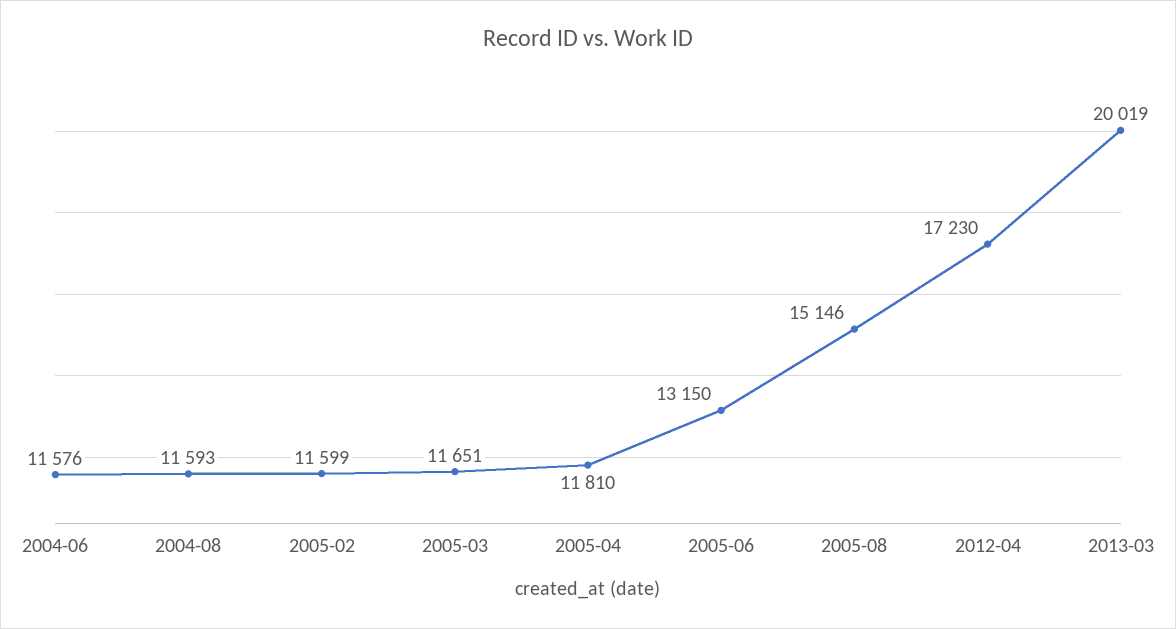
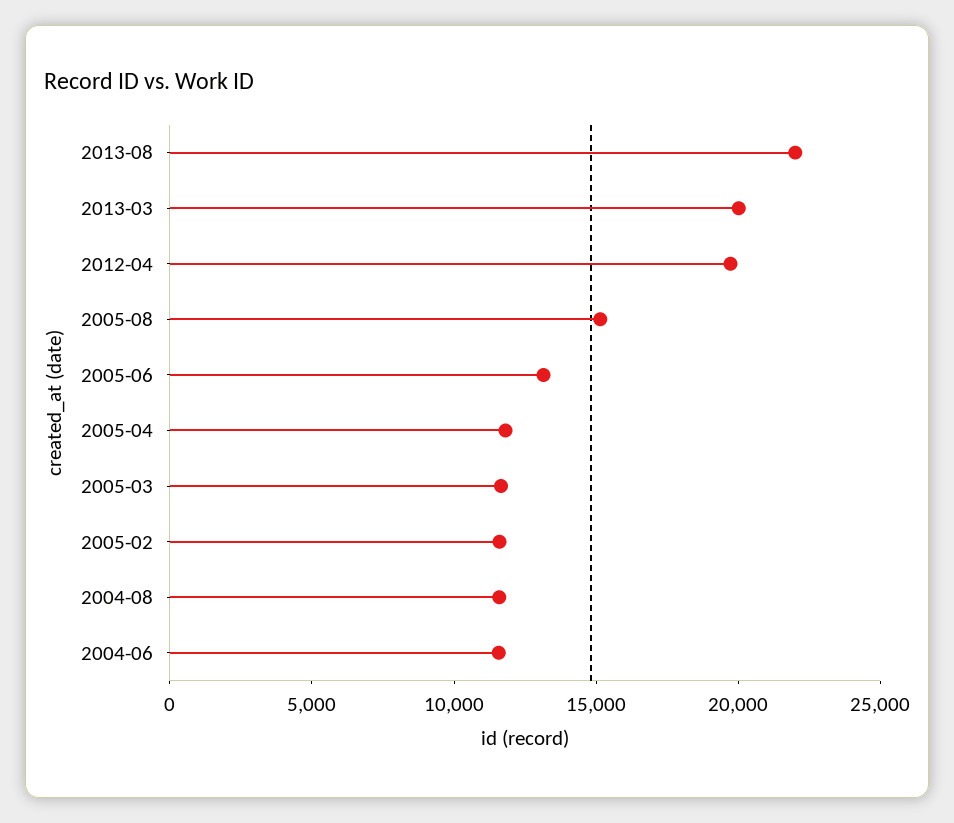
2012-04: 17230 -> 20000
2013-08: none -> 22000

